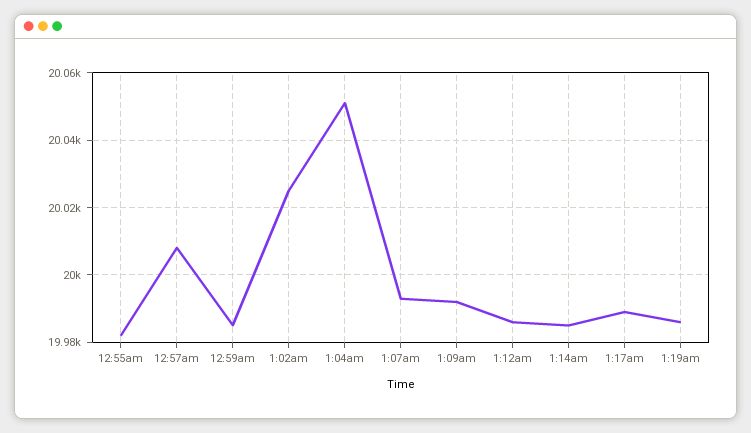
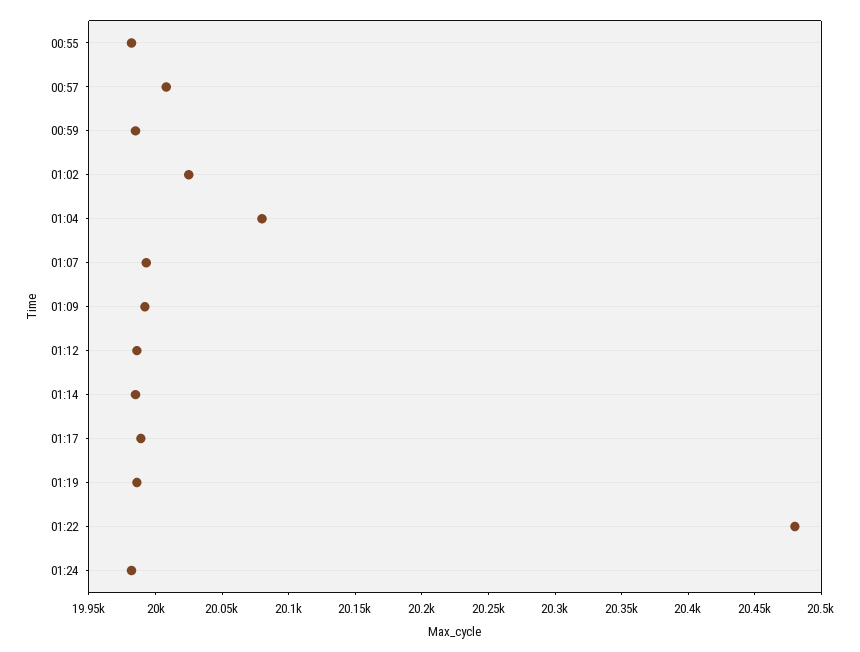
1:04am: 20050 -> 20080
01:22: none -> 20480
01:24: none -> 19980

